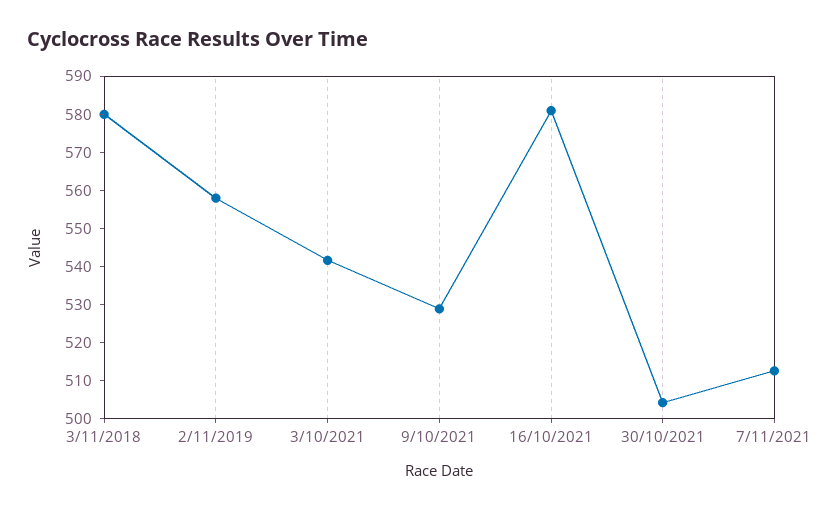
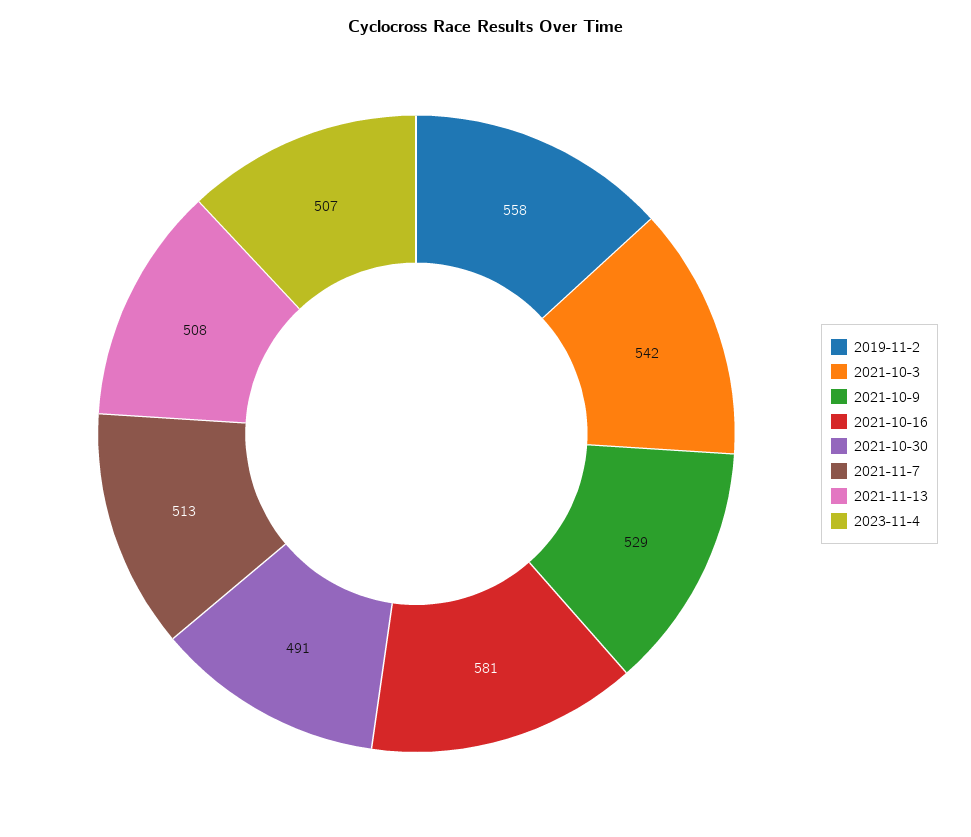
3/11/2018: 580 -> none
30/10/2021: 505 -> 491
2021-11-13: none -> 508
2023-11-4: none -> 507

